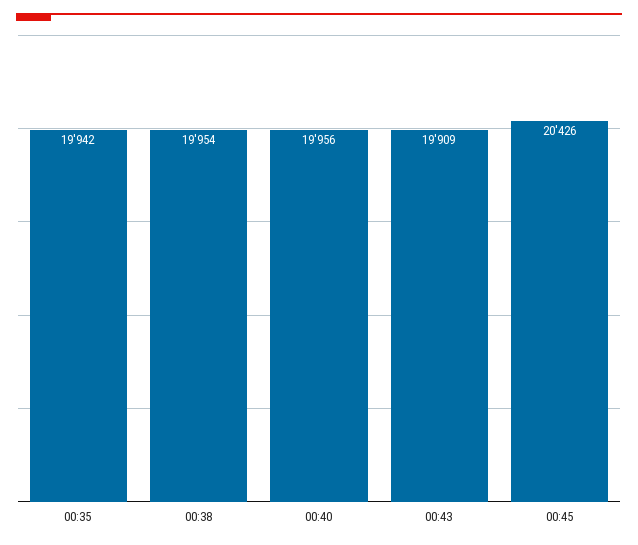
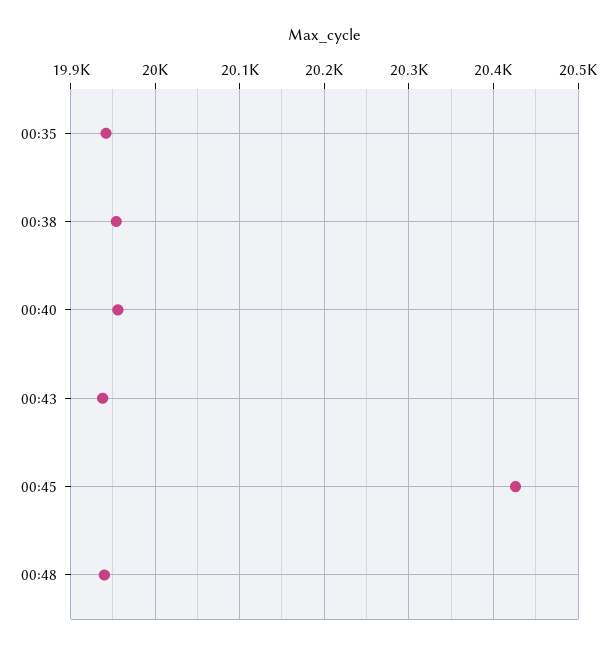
00:43: 19909 -> 19940
00:48: none -> 19940

